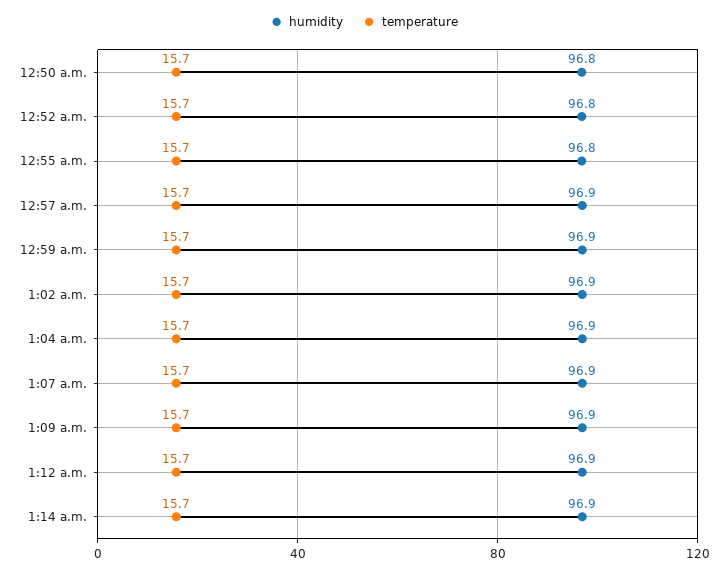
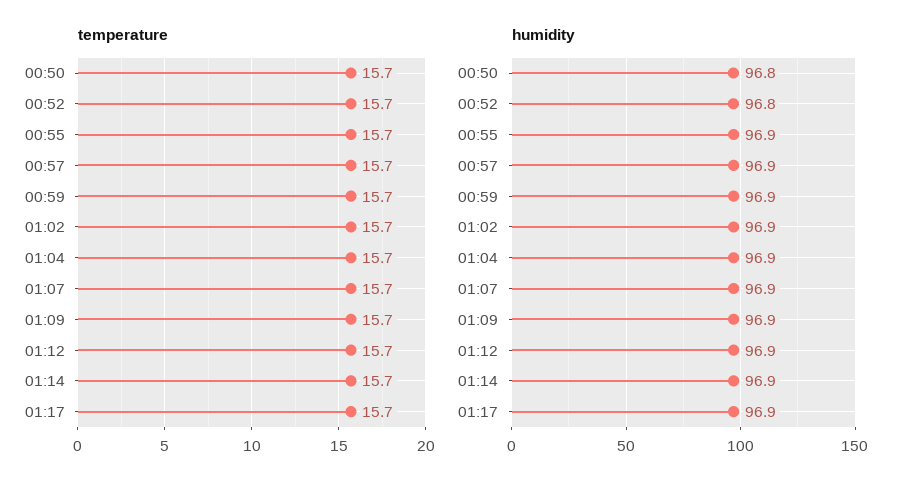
humidity, 12:55 a.m.: 96.8 -> 96.9
temperature, 01:17: none -> 15.7
humidity, 01:17: none -> 96.9

